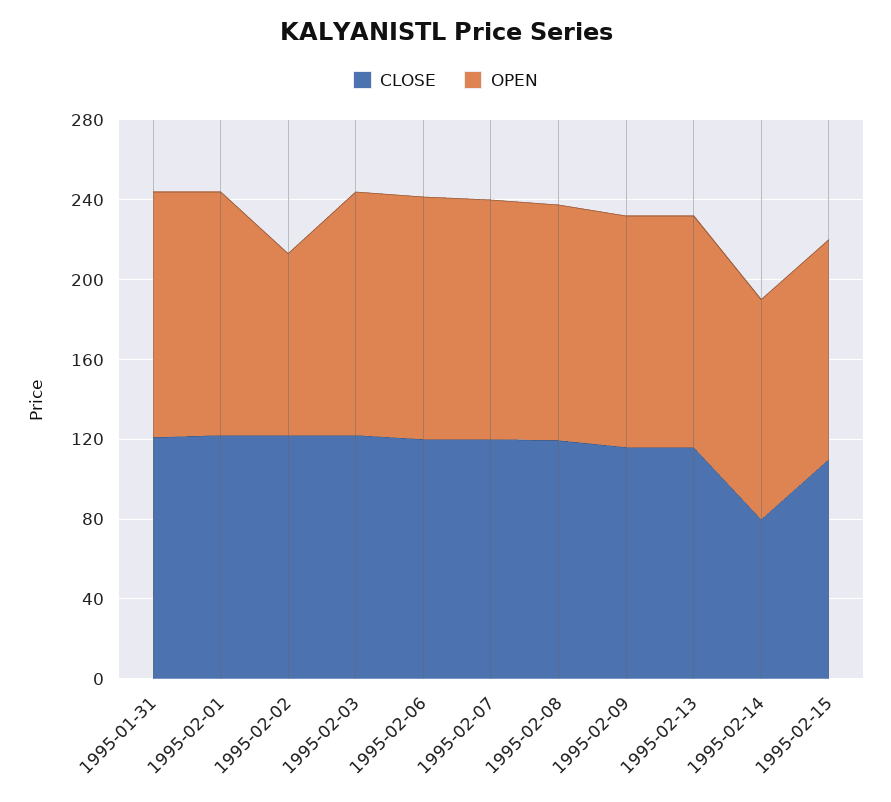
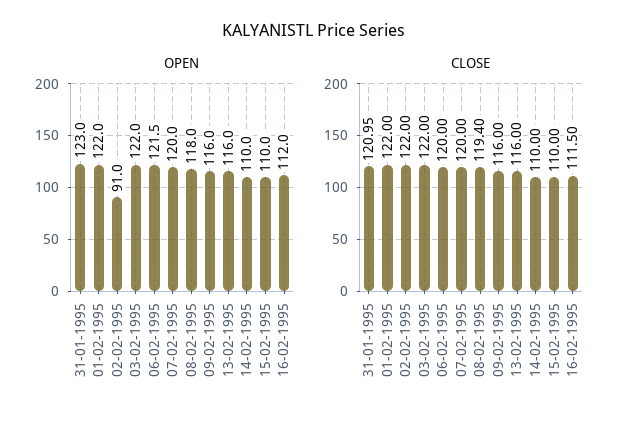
CLOSE, 1995-02-14: 80 -> 110
OPEN, 16-02-1995: none -> 112
CLOSE, 16-02-1995: none -> 111.5

